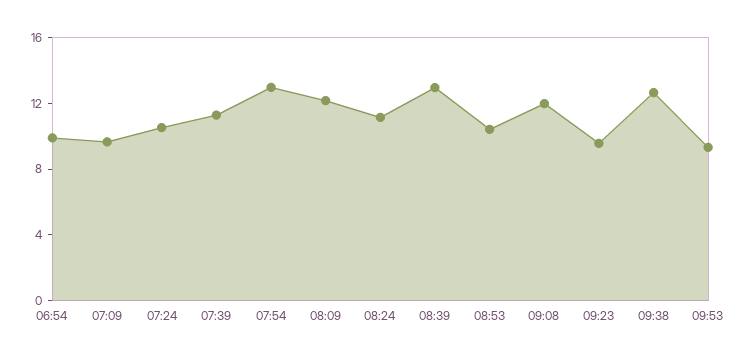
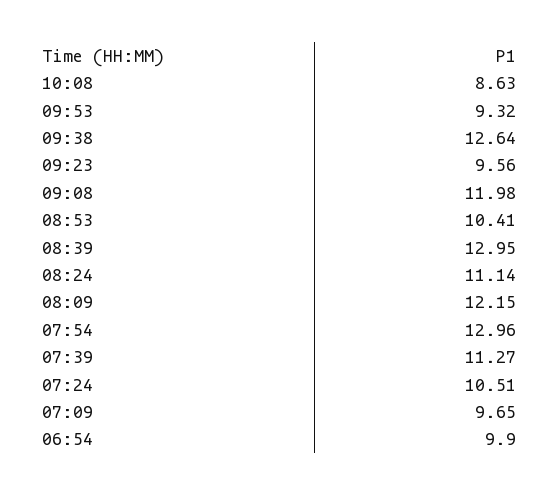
10:08: none -> 8.63

